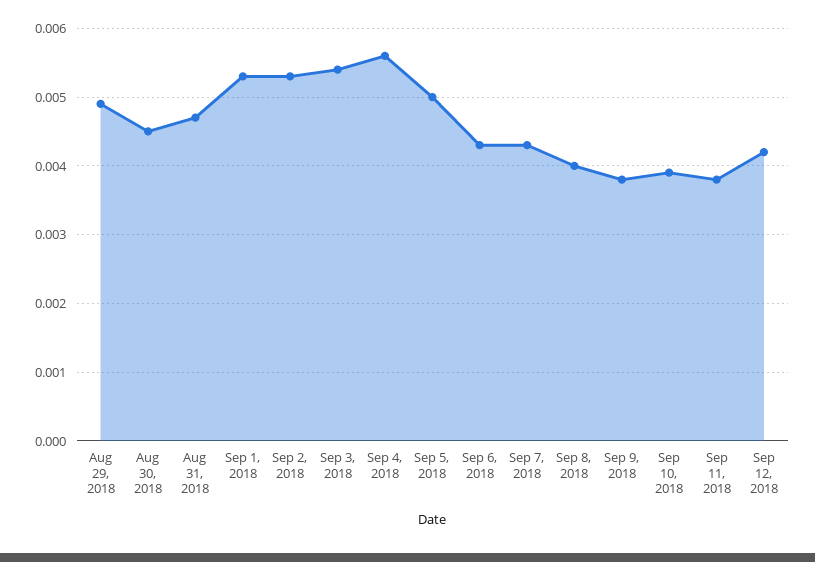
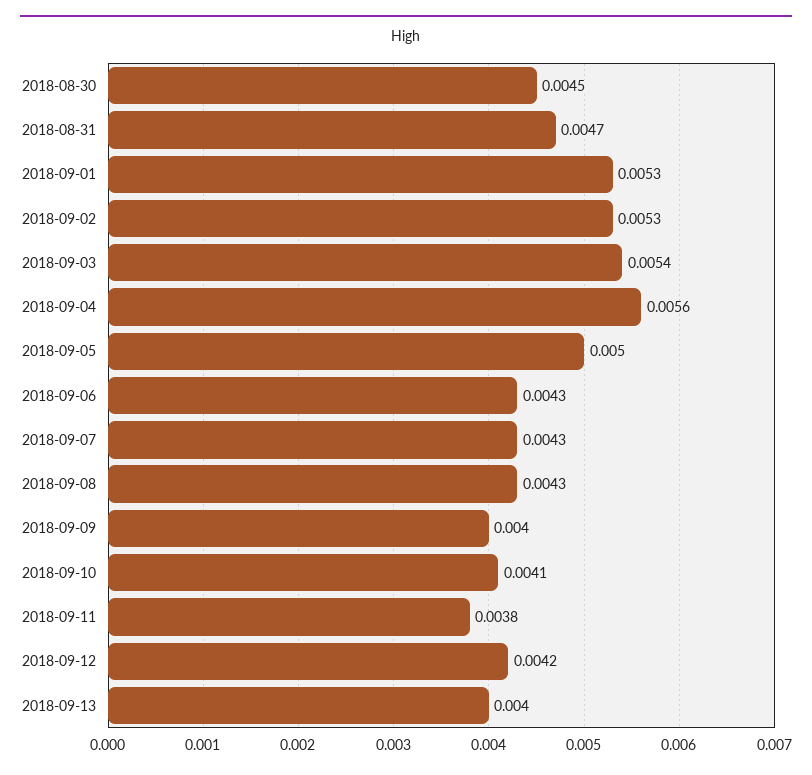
Aug 29, 2018: 0.0049 -> none
Sep 8, 2018: 0.004 -> 0.0043
Sep 9, 2018: 0.0038 -> 0.004
Sep 10, 2018: 0.0039 -> 0.0041
2018-09-13: none -> 0.004

